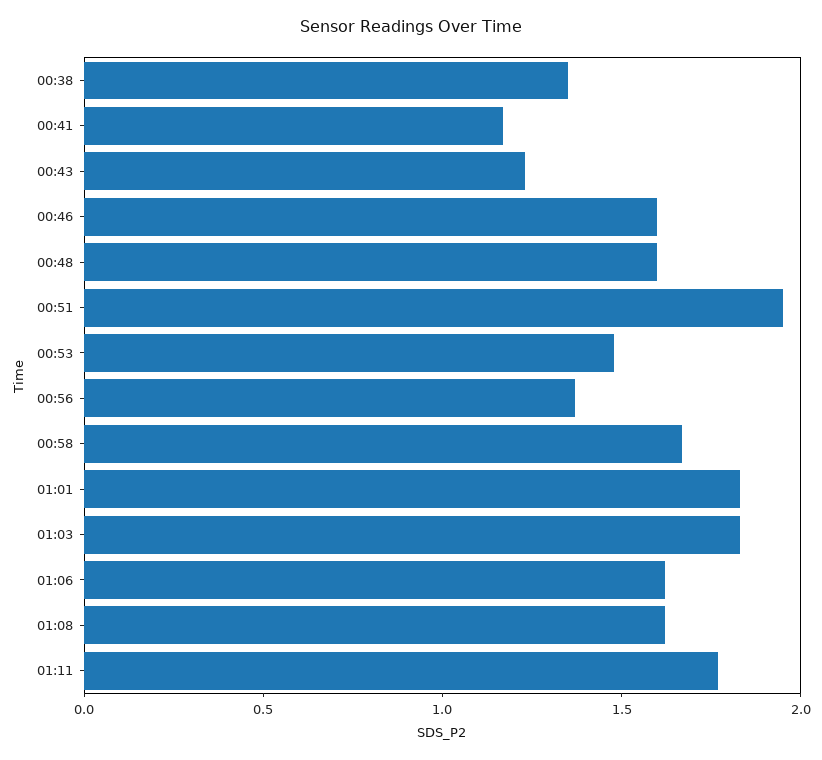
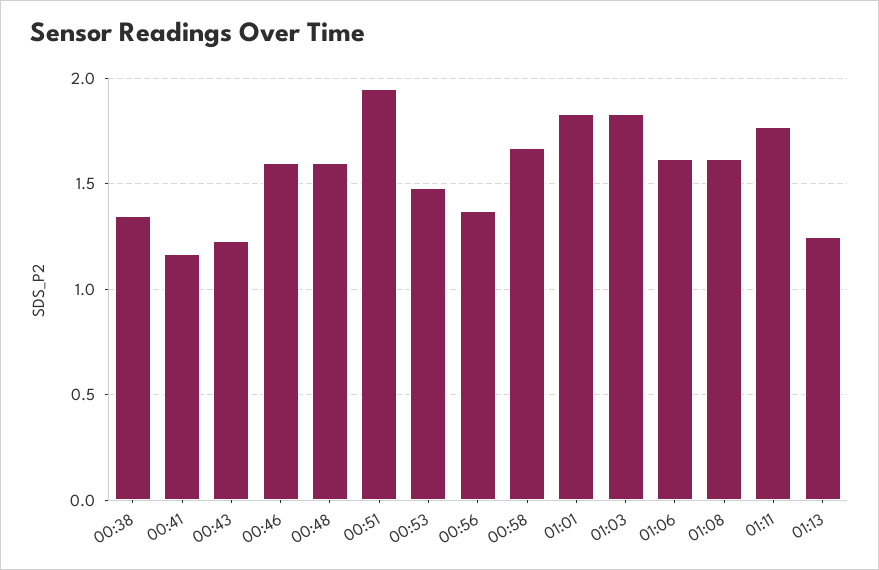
01:13: none -> 1.25

